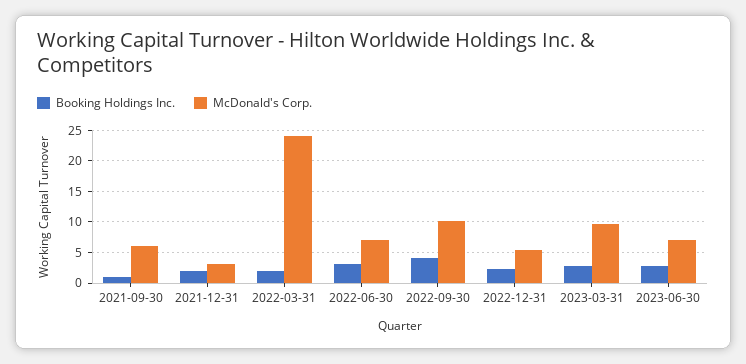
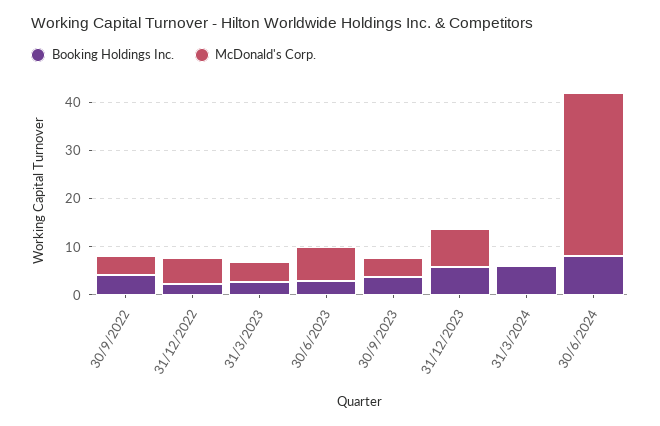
Booking Holdings Inc., 2021-09-30: 1 -> none
McDonald's Corp., 2021-09-30: 6 -> none
Booking Holdings Inc., 2021-12-31: 2 -> none
McDonald's Corp., 2021-12-31: 3 -> none
Booking Holdings Inc., 2022-03-31: 2 -> none
McDonald's Corp., 2022-03-31: 24 -> none
Booking Holdings Inc., 2022-06-30: 3 -> none
McDonald's Corp., 2022-06-30: 7 -> none
McDonald's Corp., 2022-09-30: 10 -> 4
McDonald's Corp., 2023-03-31: 10 -> 4
Booking Holdings Inc., 30/9/2023: none -> 4
McDonald's Corp., 30/9/2023: none -> 4
Booking Holdings Inc., 31/12/2023: none -> 6
McDonald's Corp., 31/12/2023: none -> 8
Booking Holdings Inc., 31/3/2024: none -> 6
McDonald's Corp., 31/3/2024: none -> 0
Booking Holdings Inc., 30/6/2024: none -> 8
McDonald's Corp., 30/6/2024: none -> 34

